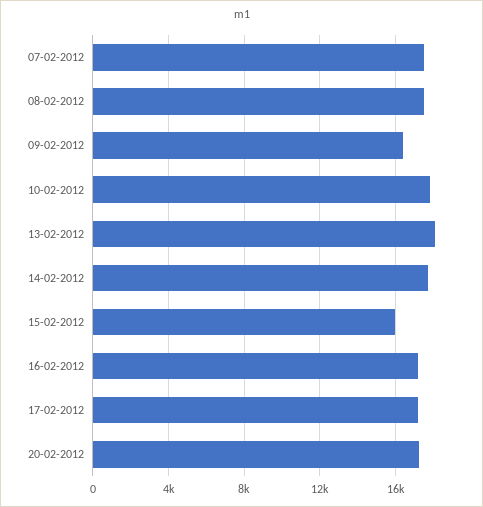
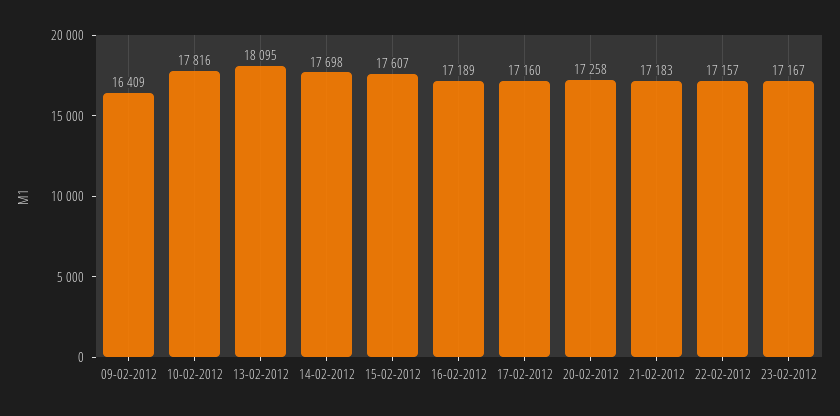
07-02-2012: 17500 -> none
08-02-2012: 17500 -> none
15-02-2012: 16000 -> 17607
21-02-2012: none -> 17183
22-02-2012: none -> 17157
23-02-2012: none -> 17167

